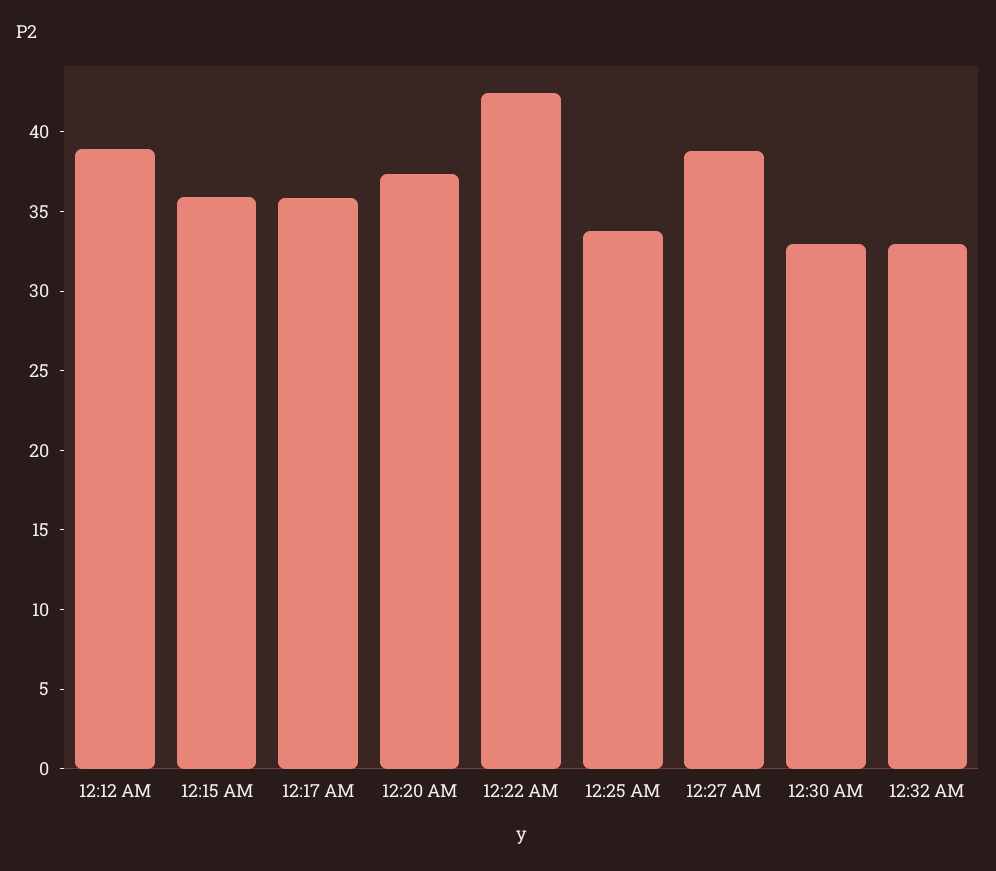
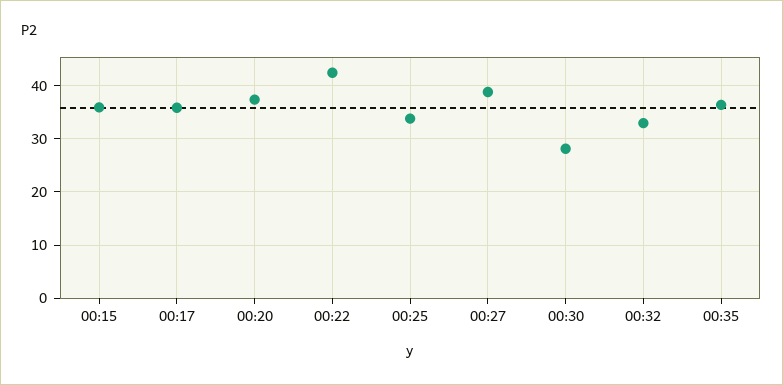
12:12 AM: 39 -> none
12:30 AM: 33 -> 28
00:35: none -> 36

